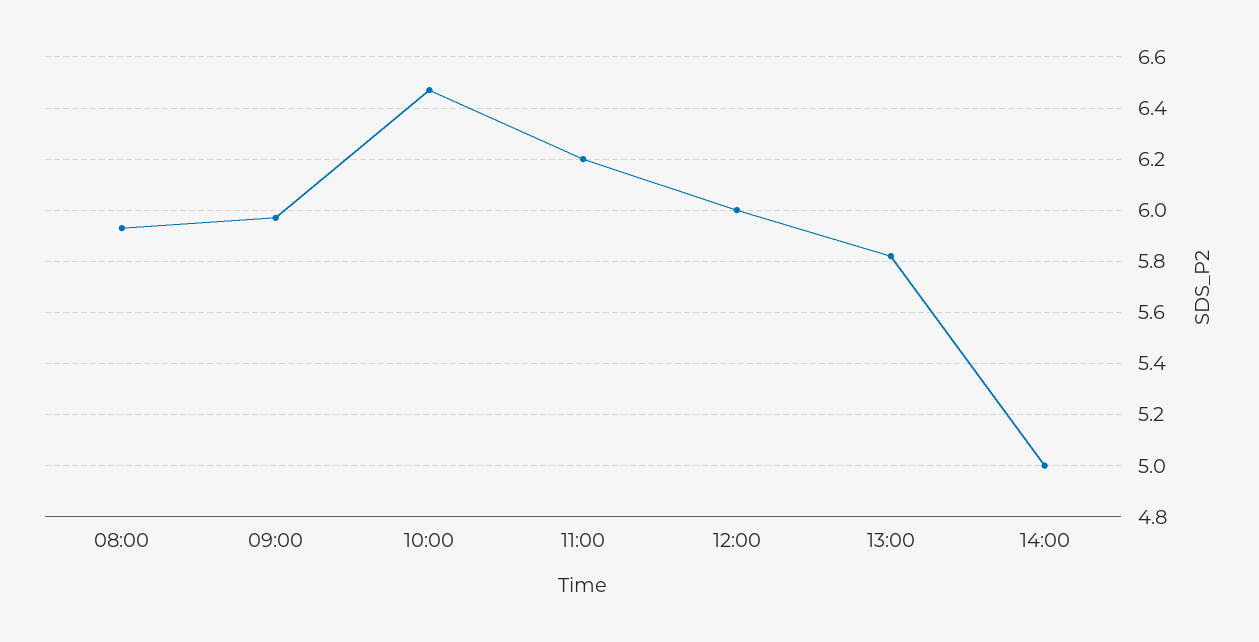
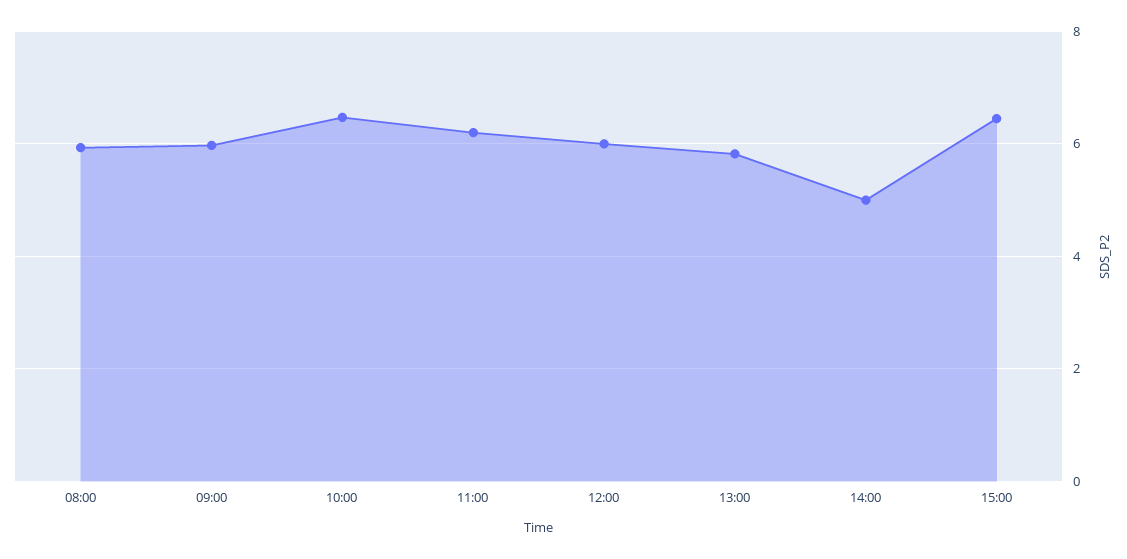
15:00: none -> 6.4

